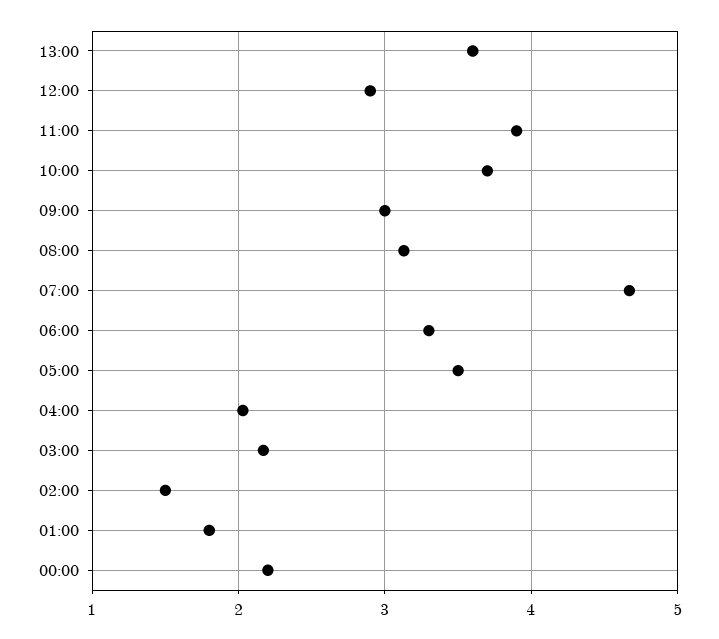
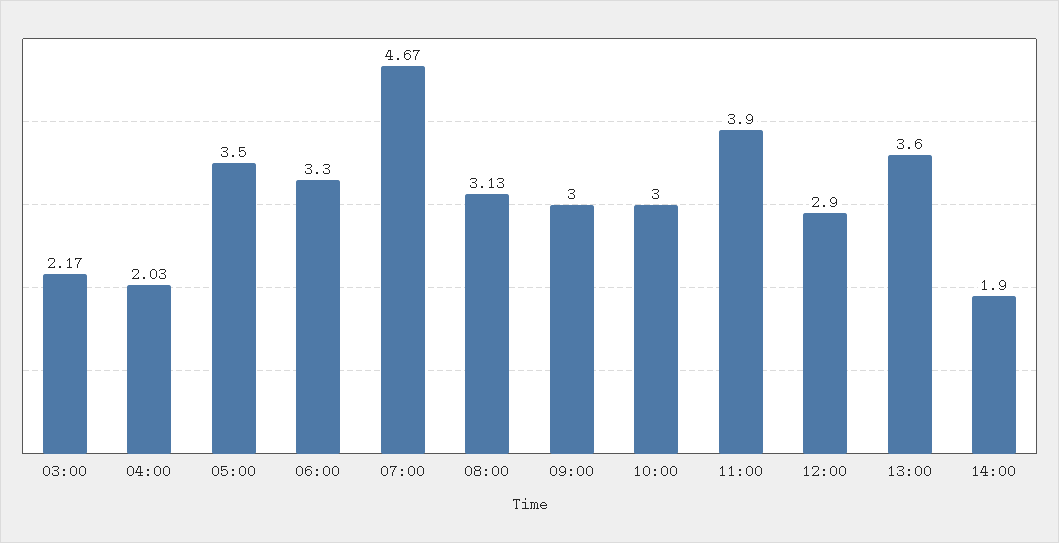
10:00: 3.7 -> 3
02:00: 1.5 -> none
01:00: 1.8 -> none
00:00: 2.2 -> none
14:00: none -> 1.9

